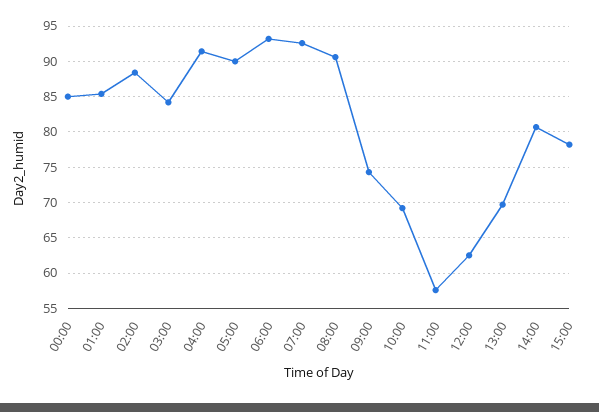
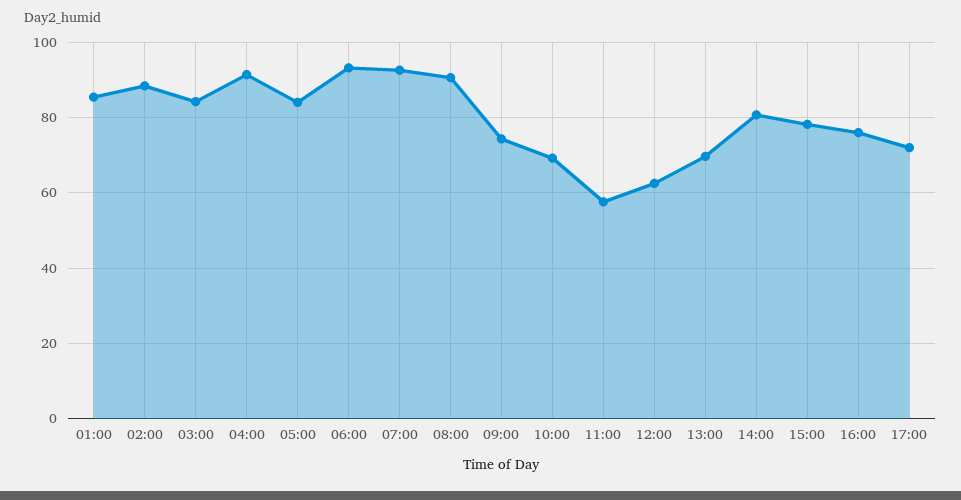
00:00: 85 -> none
05:00: 90 -> 84
16:00: none -> 76
17:00: none -> 72

